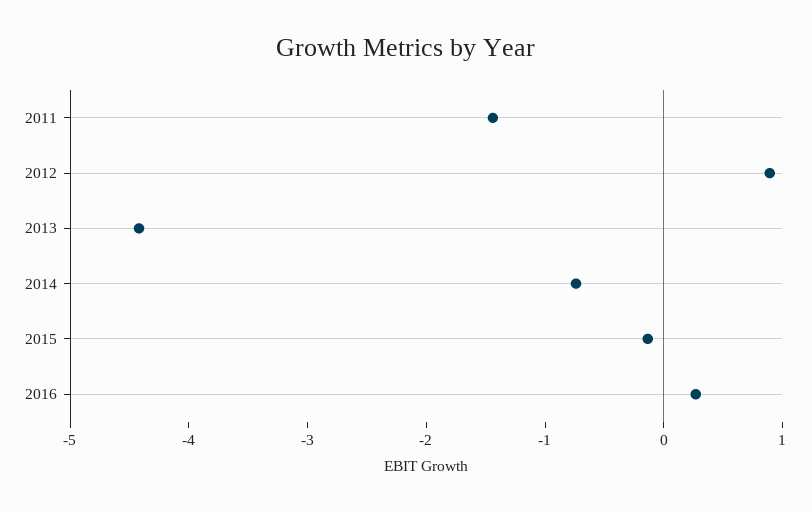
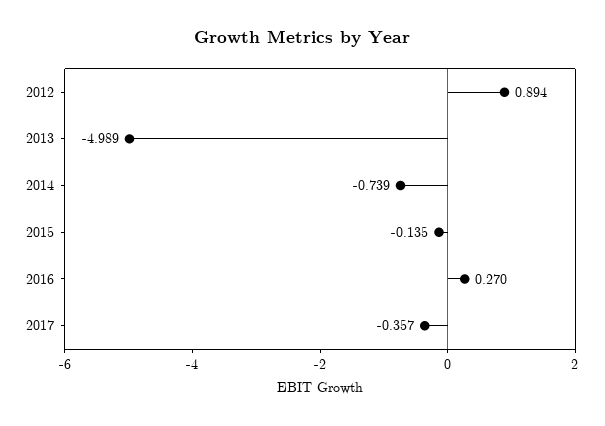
2011: -1.4 -> none
2013: -4.4 -> -4.989
2017: none -> -0.357

